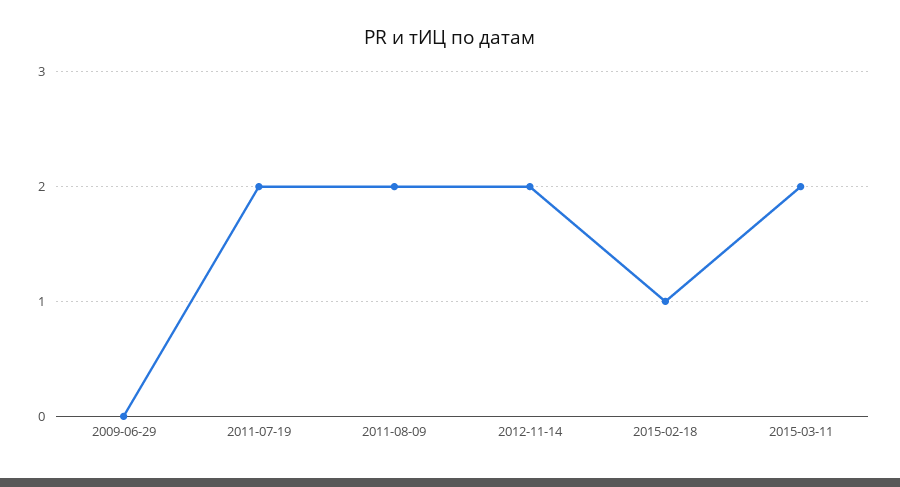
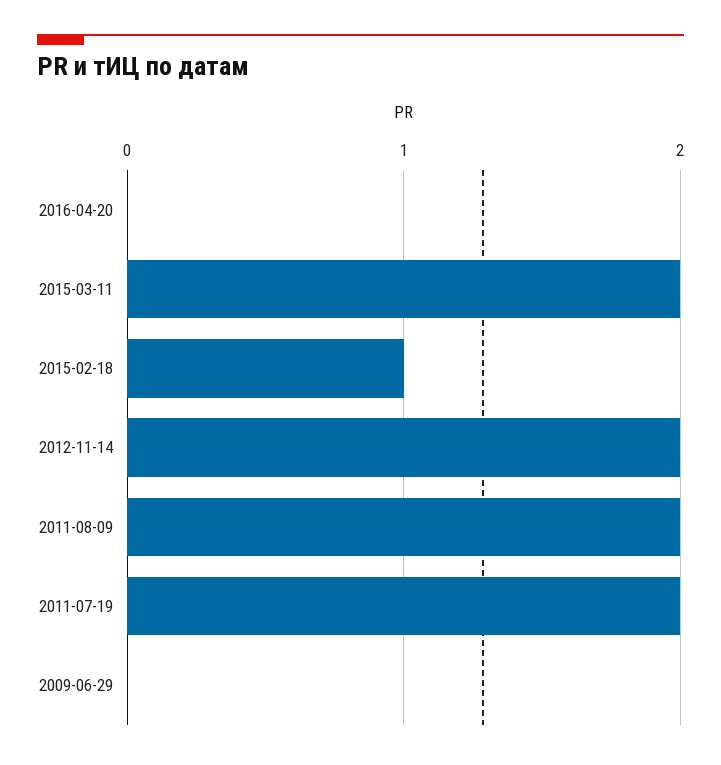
2016-04-20: none -> 0

